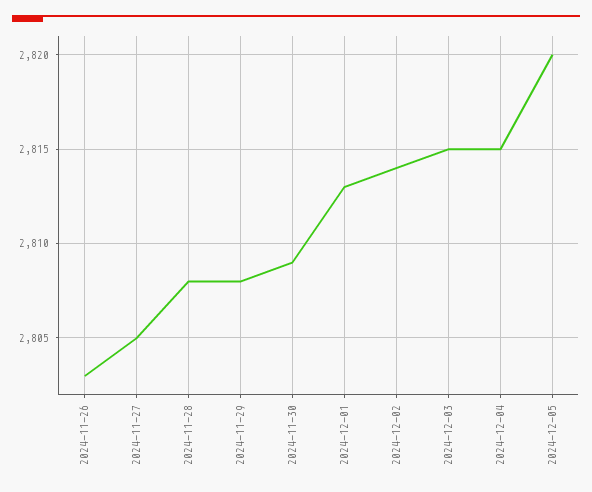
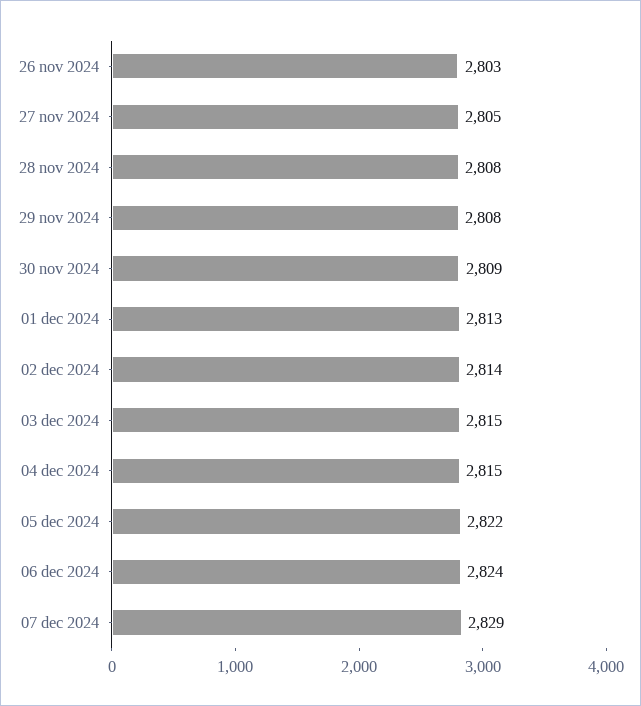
2024-12-05: 2820 -> 2822
06 dec 2024: none -> 2824
07 dec 2024: none -> 2829

